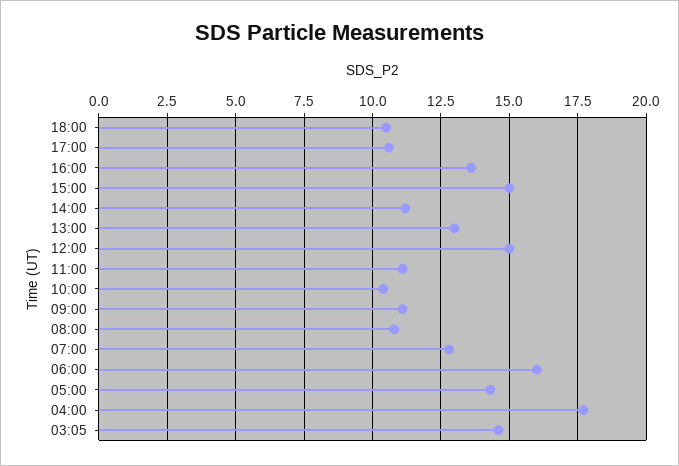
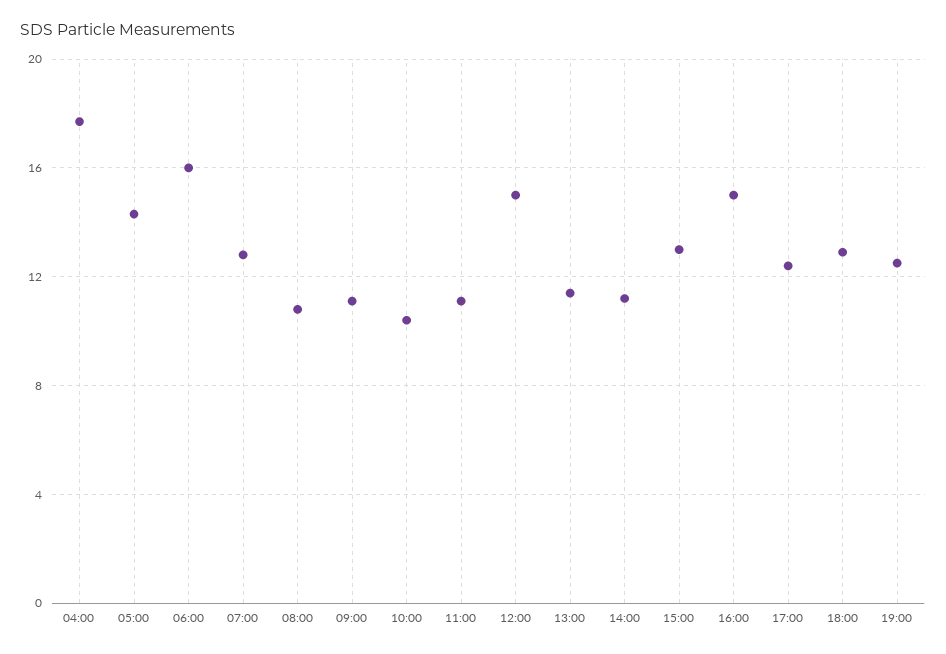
18:00: 10.5 -> 13
17:00: 10.5 -> 12.5
16:00: 13.5 -> 15
15:00: 15 -> 13
13:00: 13 -> 11.5
03:05: 14.5 -> none
19:00: none -> 12.5

